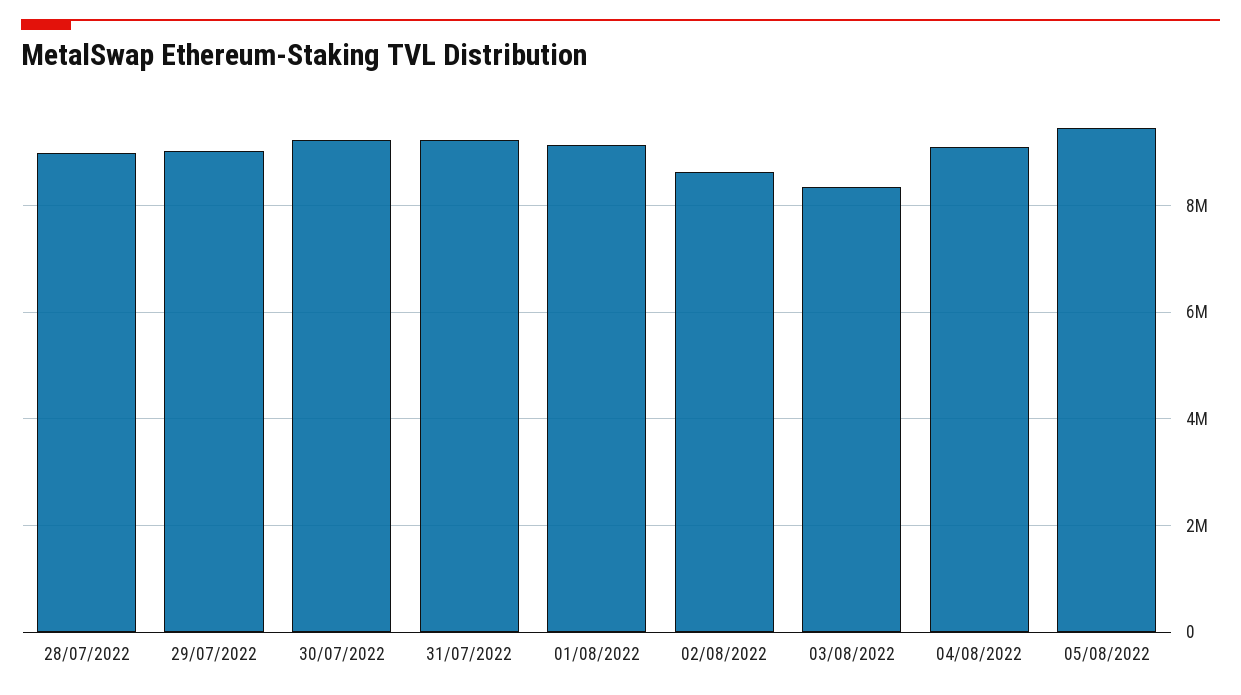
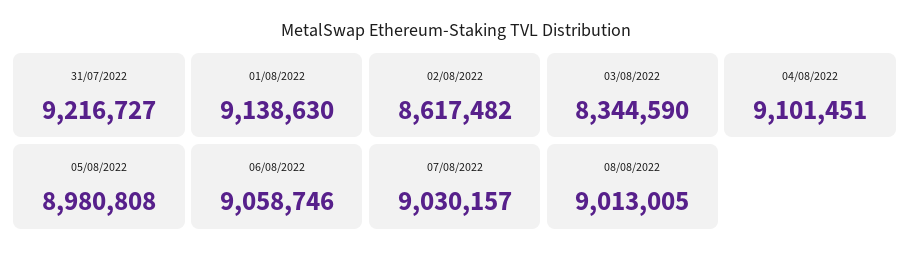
28/07/2022: 9000000 -> none
29/07/2022: 9000000 -> none
30/07/2022: 9200000 -> none
05/08/2022: 9400000 -> 8980808
06/08/2022: none -> 9058746
07/08/2022: none -> 9030157
08/08/2022: none -> 9013005

